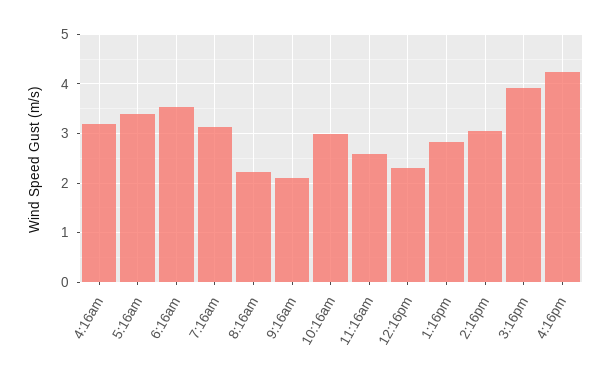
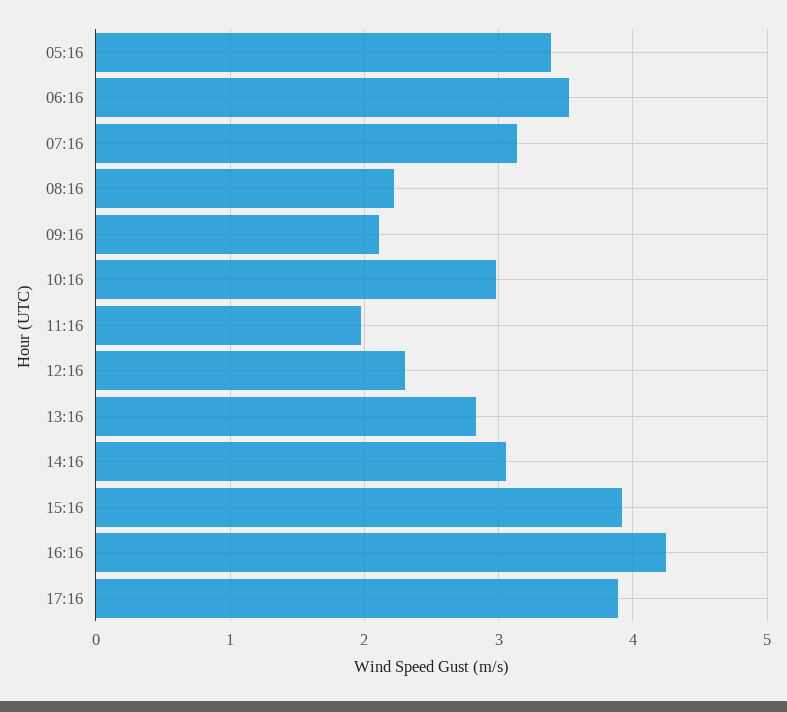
4:16am: 3.2 -> none
11:16am: 2.6 -> 2
17:16: none -> 3.9

